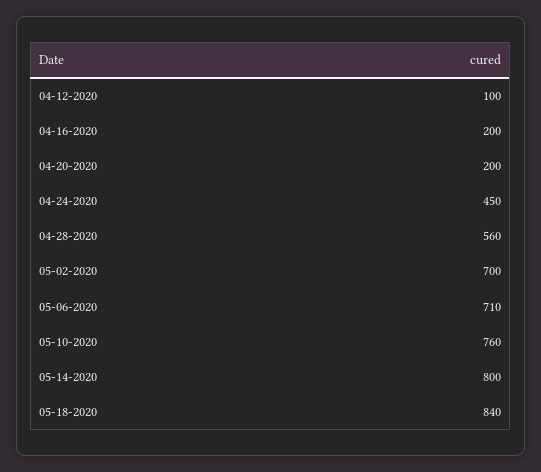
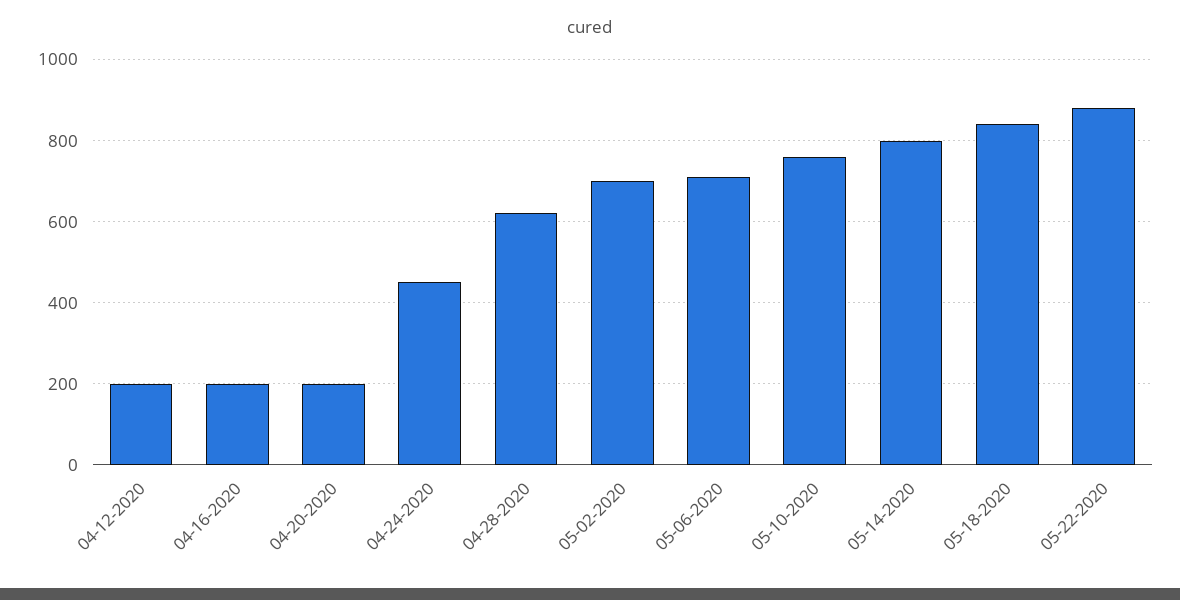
04-12-2020: 100 -> 200
04-28-2020: 560 -> 620
05-22-2020: none -> 880

